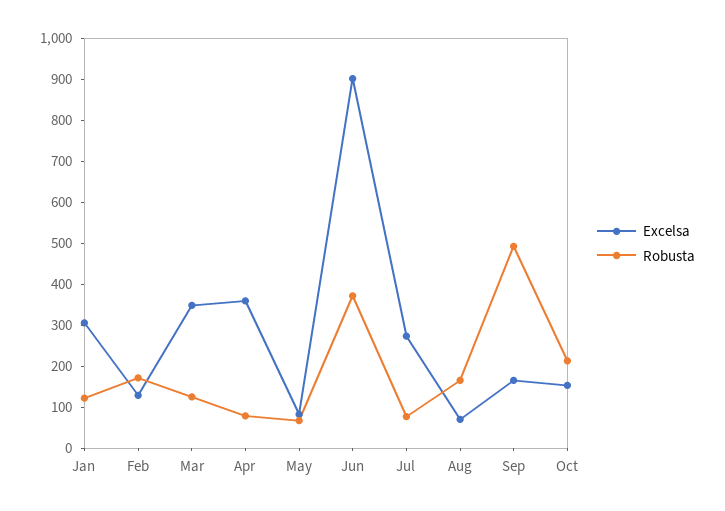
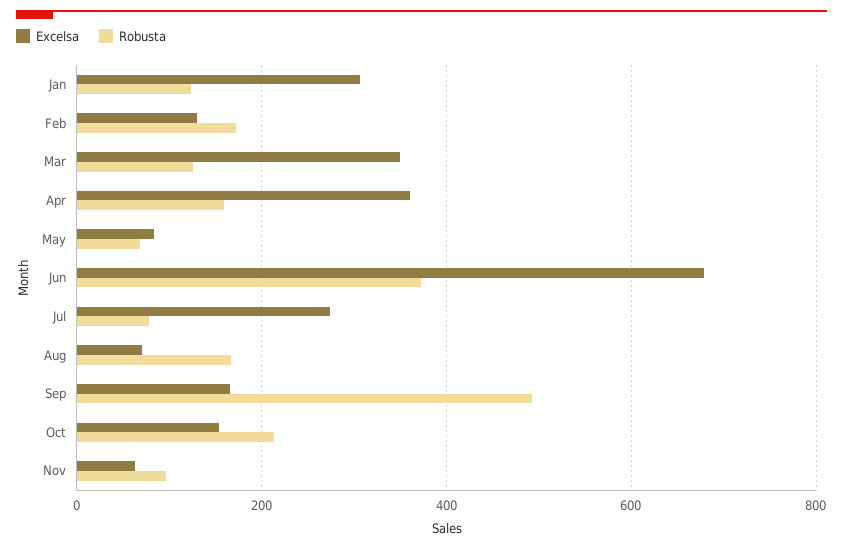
Robusta, Apr: 80 -> 160
Excelsa, Jun: 900 -> 680
Excelsa, Nov: none -> 60
Robusta, Nov: none -> 100

